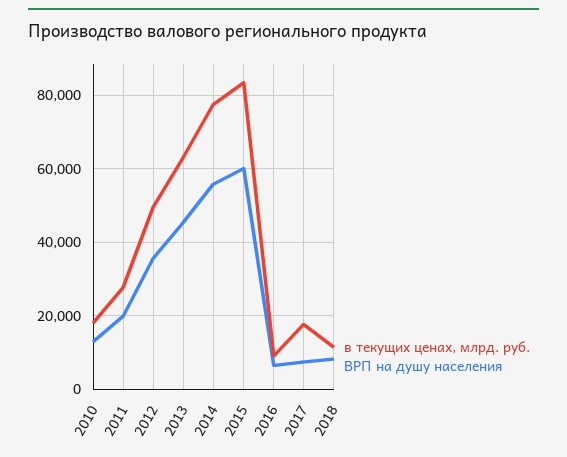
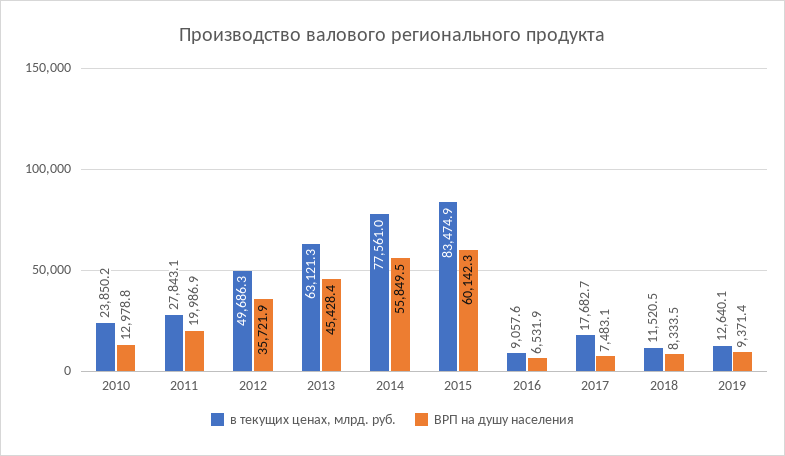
в текущих ценах, млрд. руб., 2010: 18000 -> 23850.2
в текущих ценах, млрд. руб., 2019: none -> 12640.1
ВРП на душу населения, 2019: none -> 9371.4

